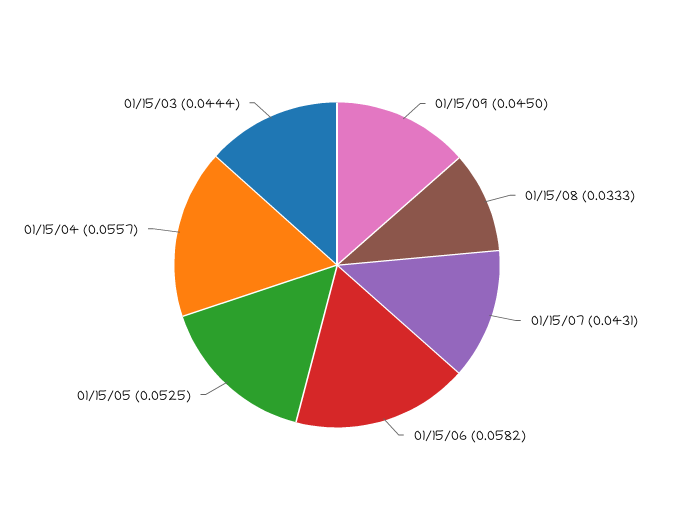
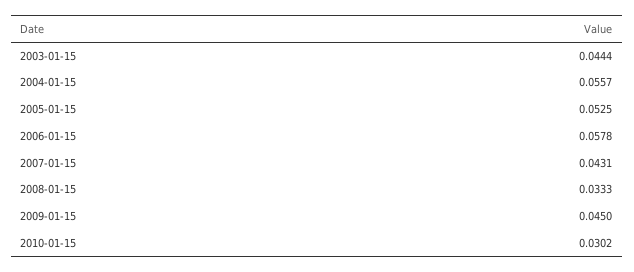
01/15/06: 0.0582 -> 0.0578
2010-01-15: none -> 0.0302

